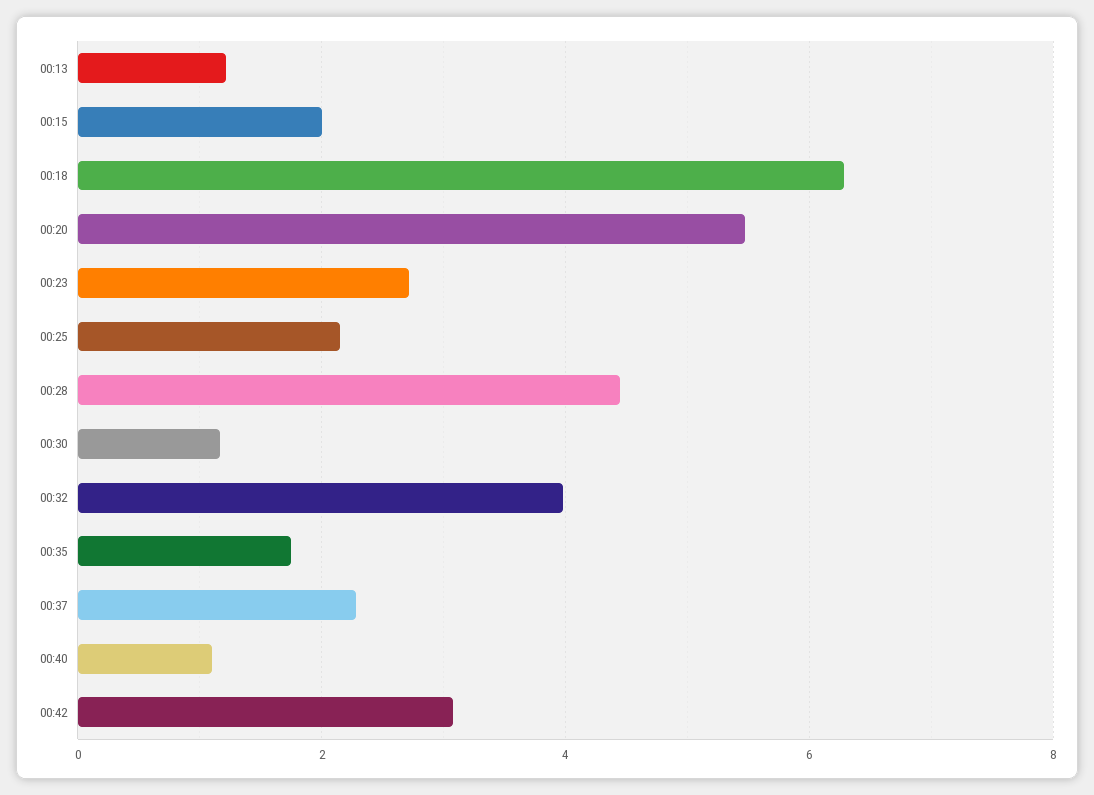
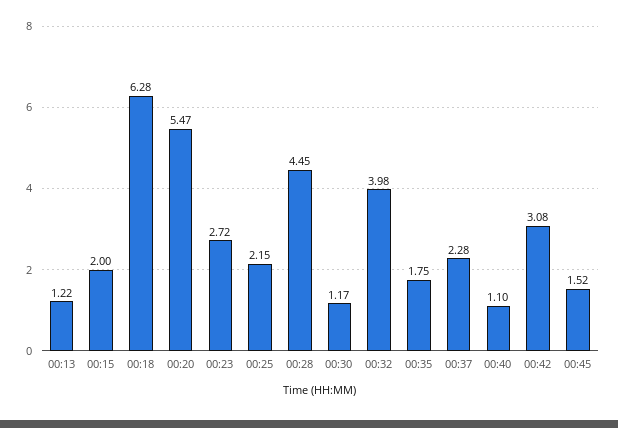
00:45: none -> 1.52

